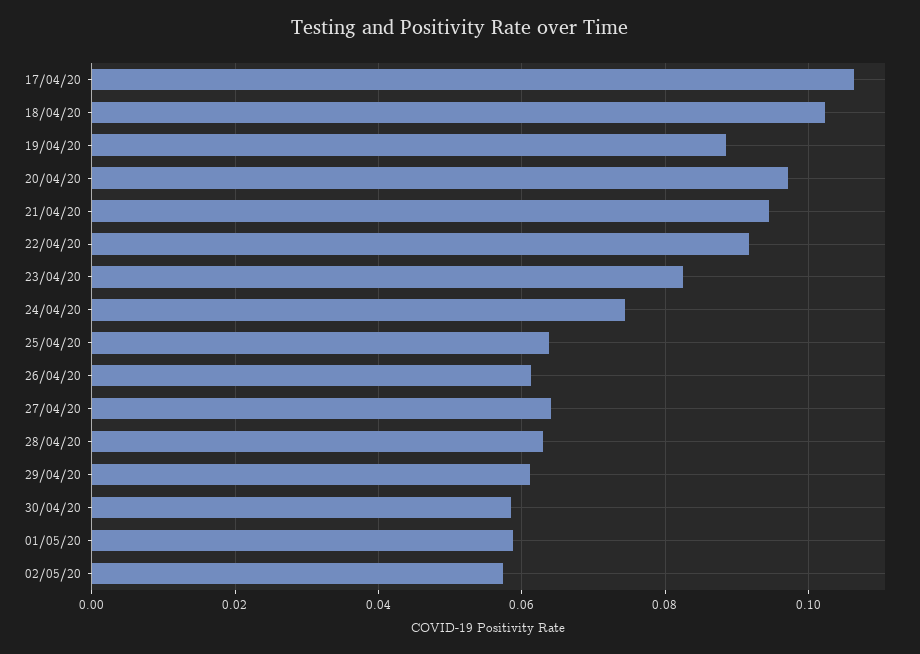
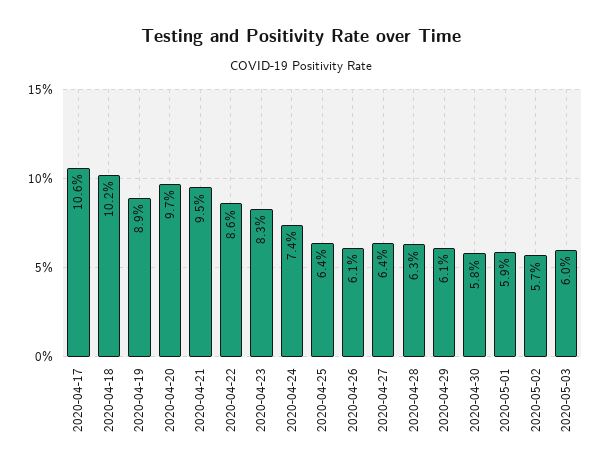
22/04/20: 0.092 -> 0.086
2020-05-03: none -> 0.06

